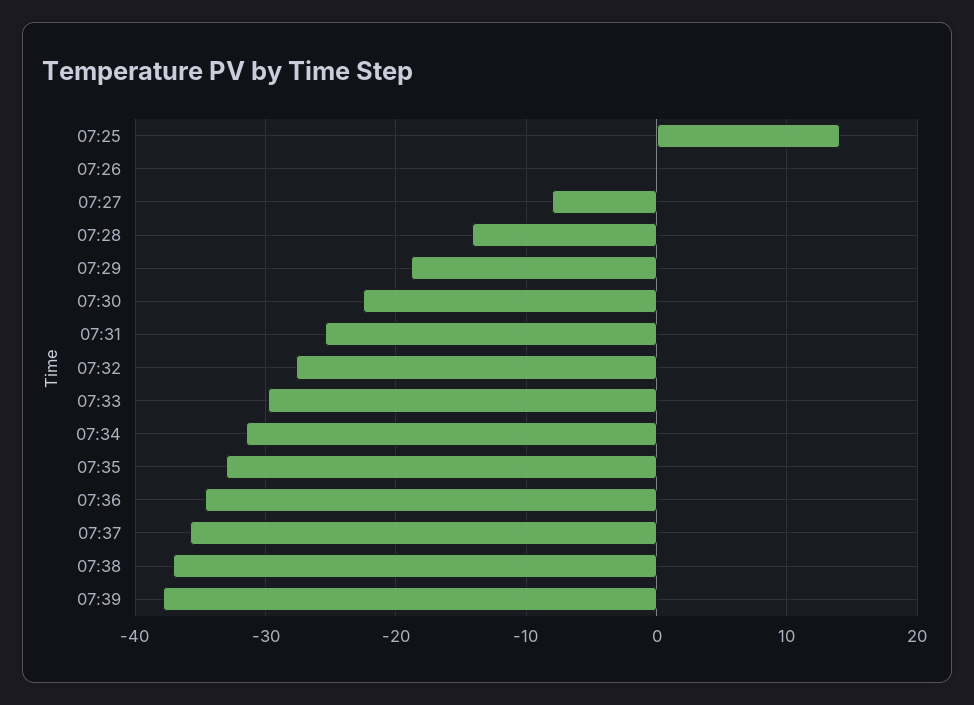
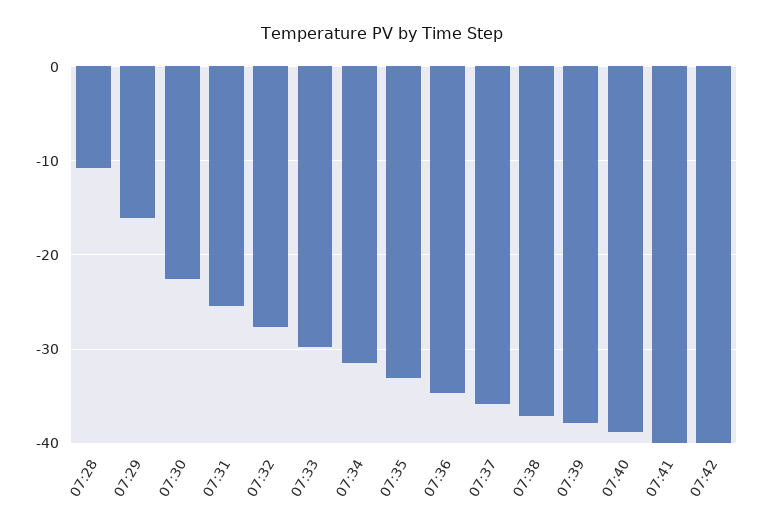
07:25: 14 -> none
07:26: 0 -> none
07:27: -8 -> none
07:28: -14 -> -11
07:29: -19 -> -16
07:40: none -> -39
07:41: none -> -40
07:42: none -> -40

